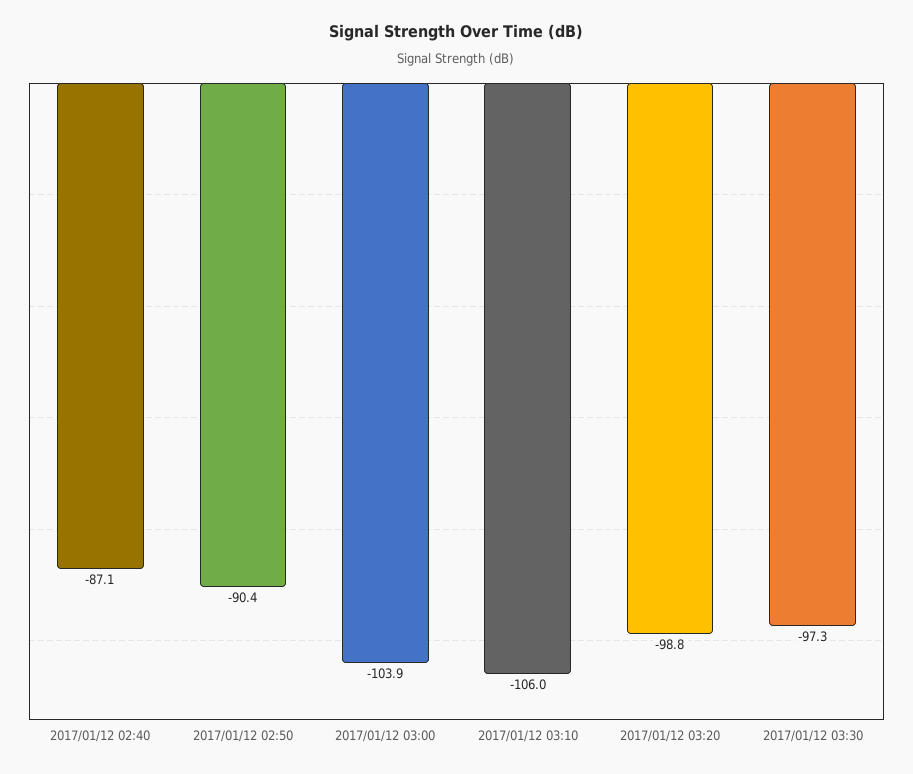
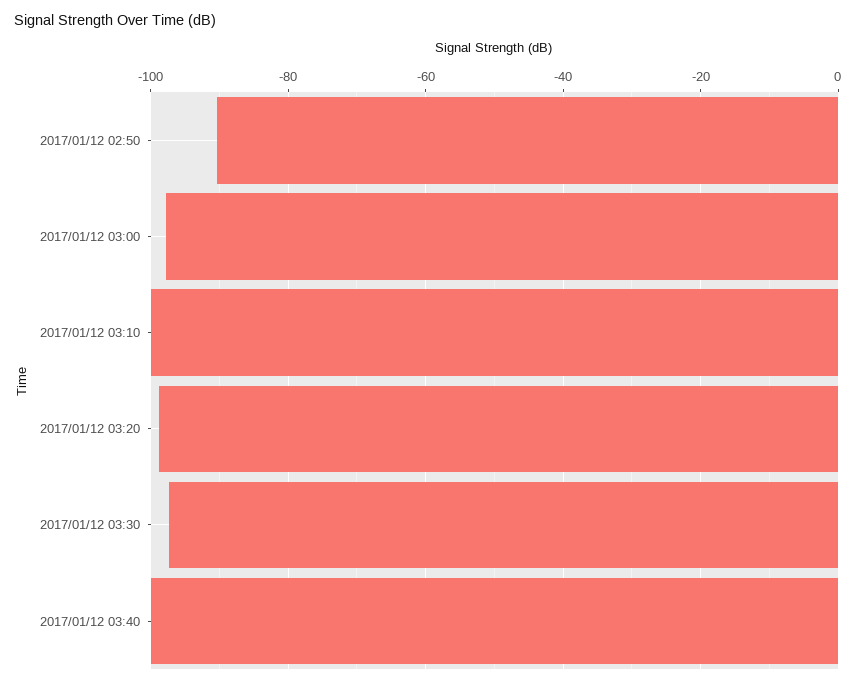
2017/01/12 02:40: -87.1 -> none
2017/01/12 03:00: -103.9 -> -98
2017/01/12 03:10: -106 -> -100
2017/01/12 03:40: none -> -100

